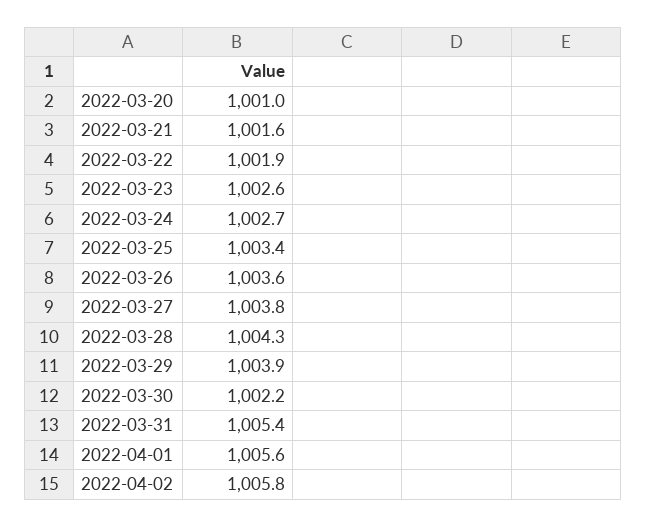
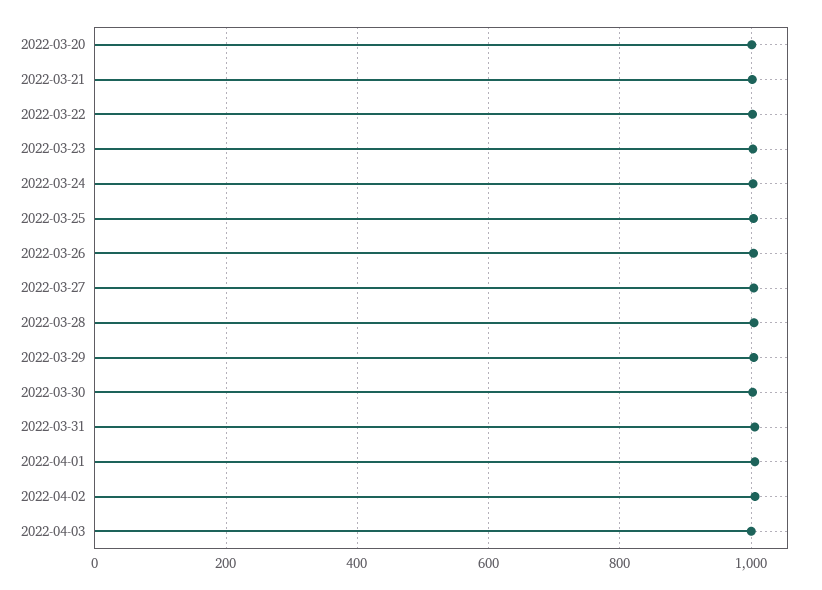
2022-04-03: none -> 1000

